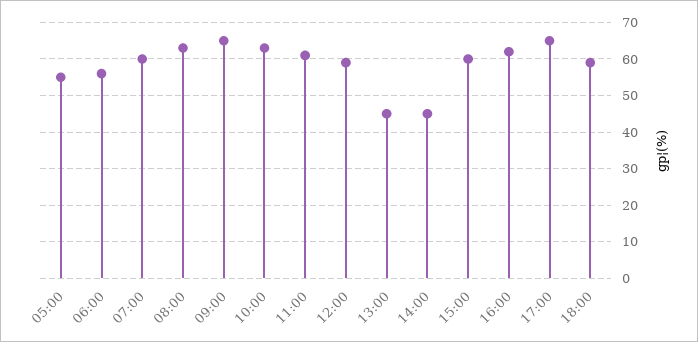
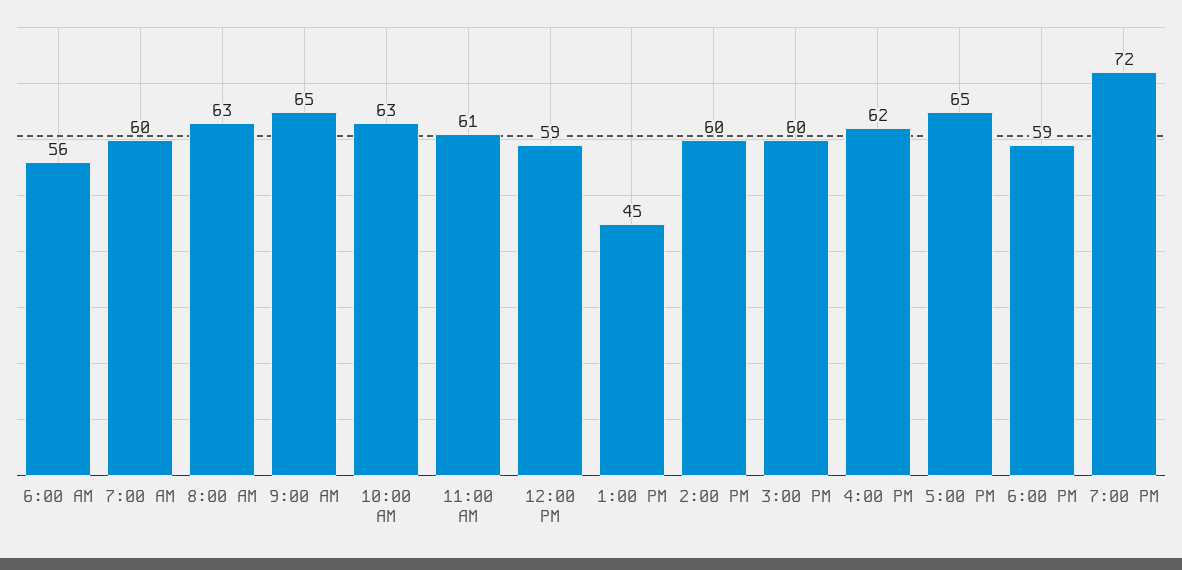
05:00: 55 -> none
14:00: 45 -> 60
7:00 PM: none -> 72

